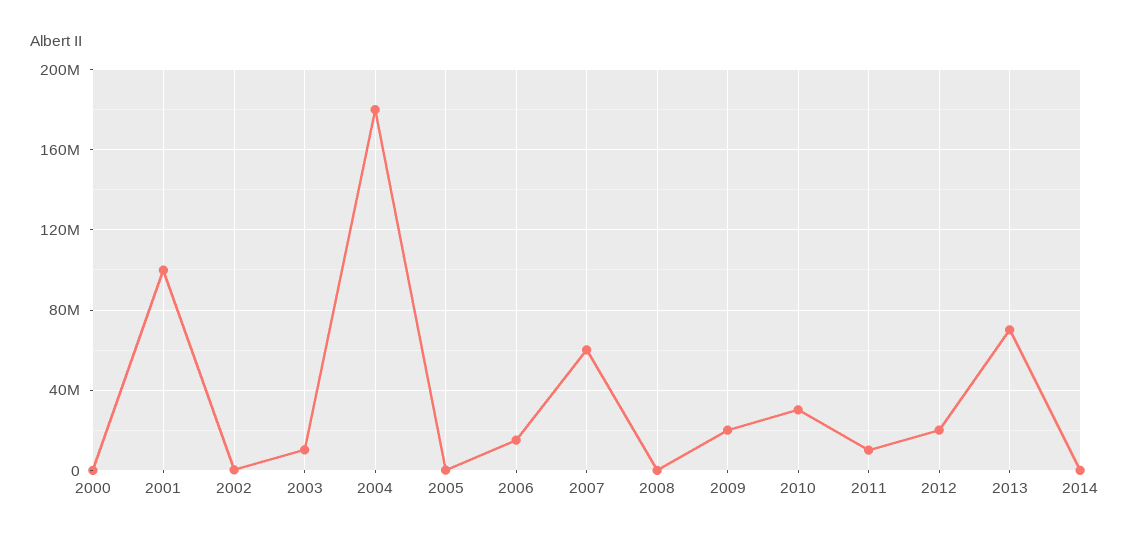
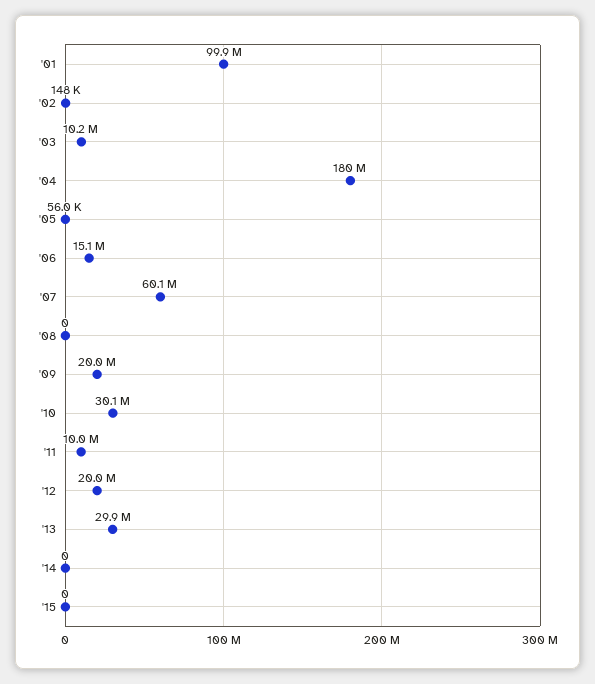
2000: 0 -> none
2013: 70000000 -> 29900000
'15: none -> 0

